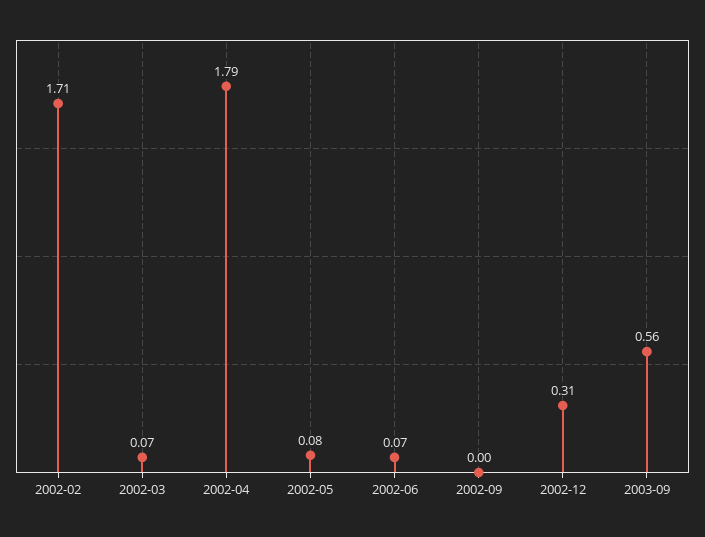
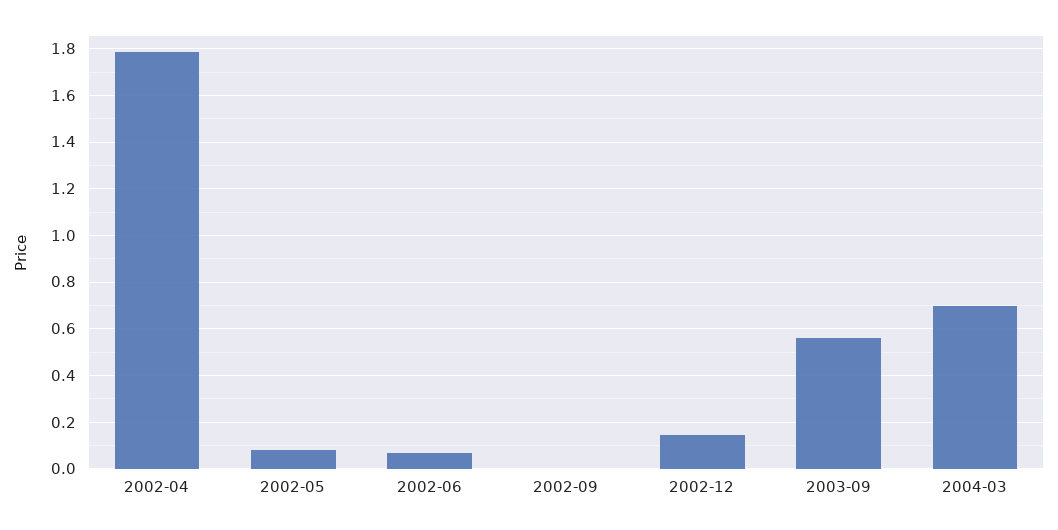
2002-02: 1.71 -> none
2002-03: 0.07 -> none
2002-12: 0.31 -> 0.15
2004-03: none -> 0.7

